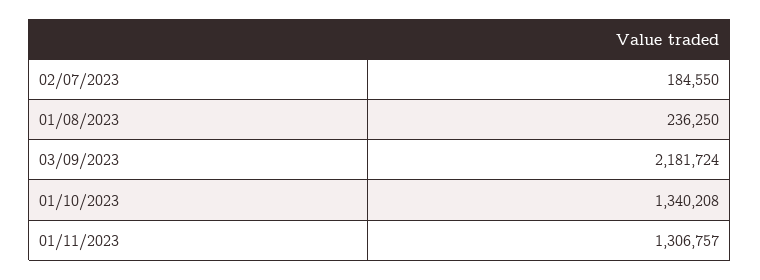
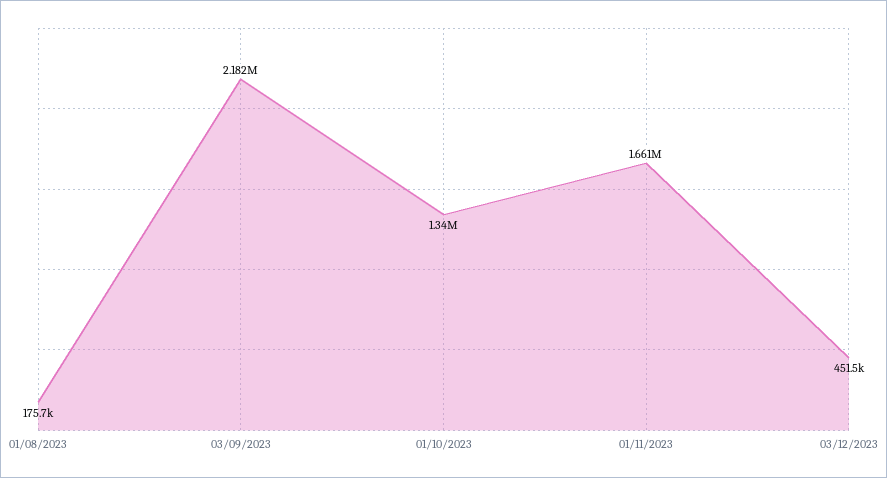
02/07/2023: 184550 -> none
01/08/2023: 236250 -> 175700
01/11/2023: 1306757 -> 1661000
03/12/2023: none -> 451500

